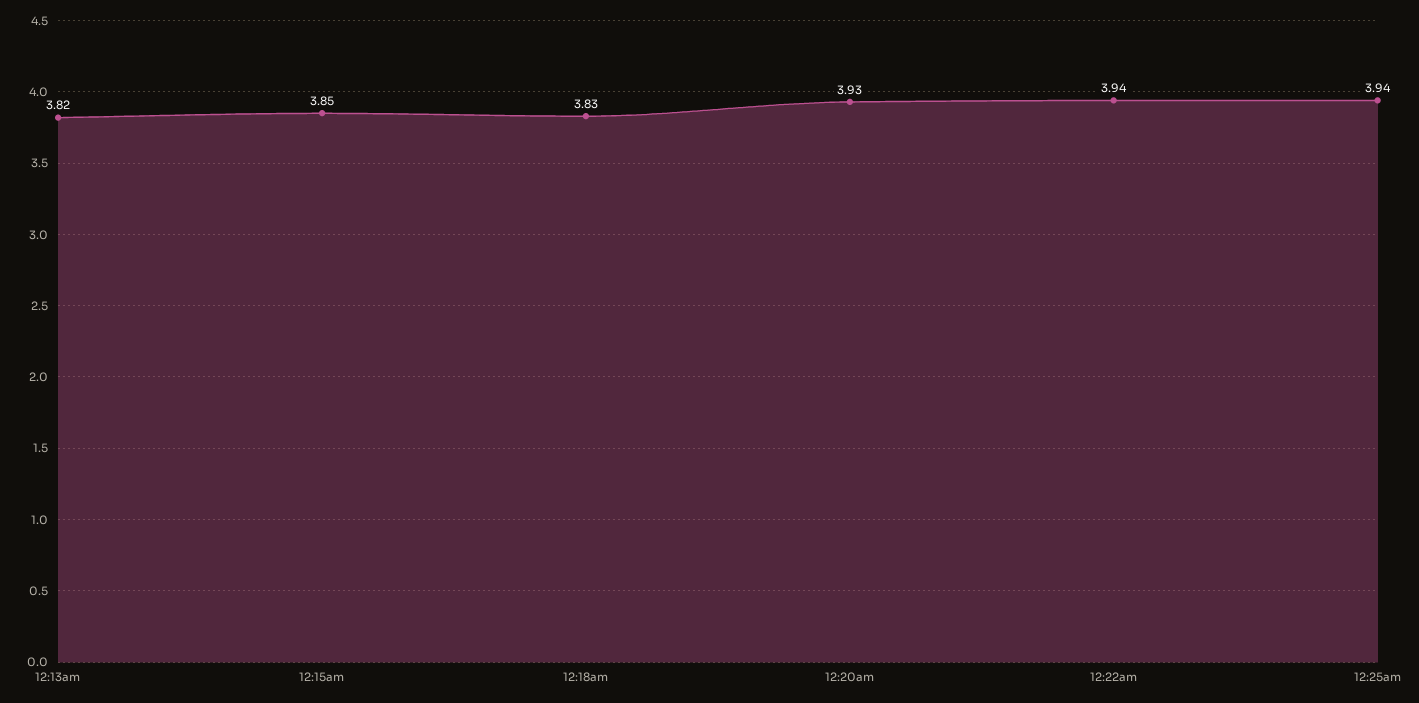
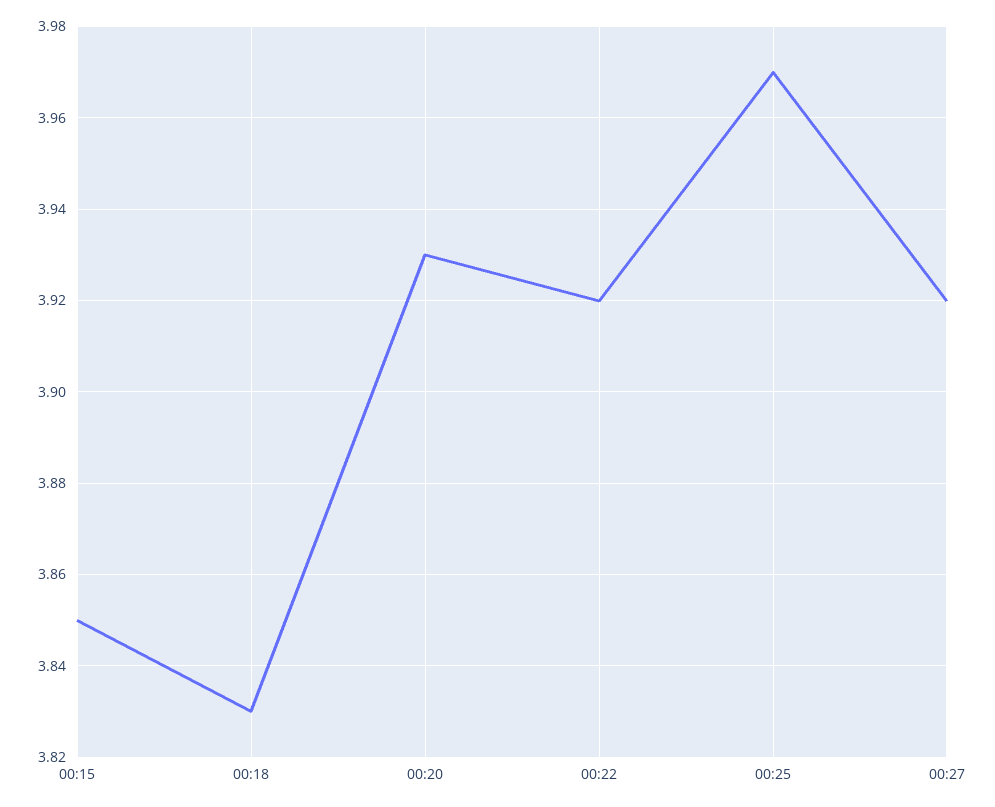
12:13am: 3.82 -> none
12:22am: 3.94 -> 3.92
12:25am: 3.94 -> 3.97
00:27: none -> 3.92

